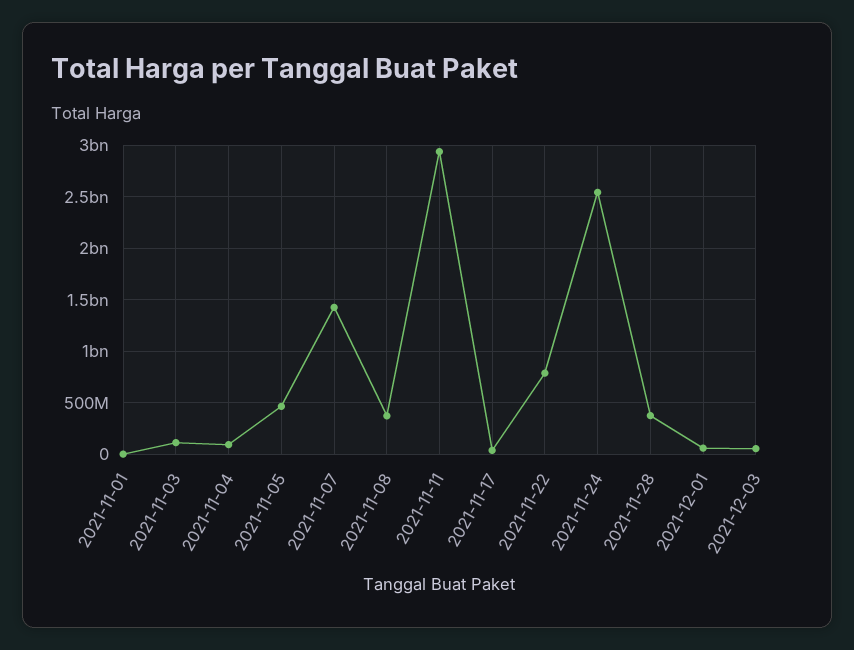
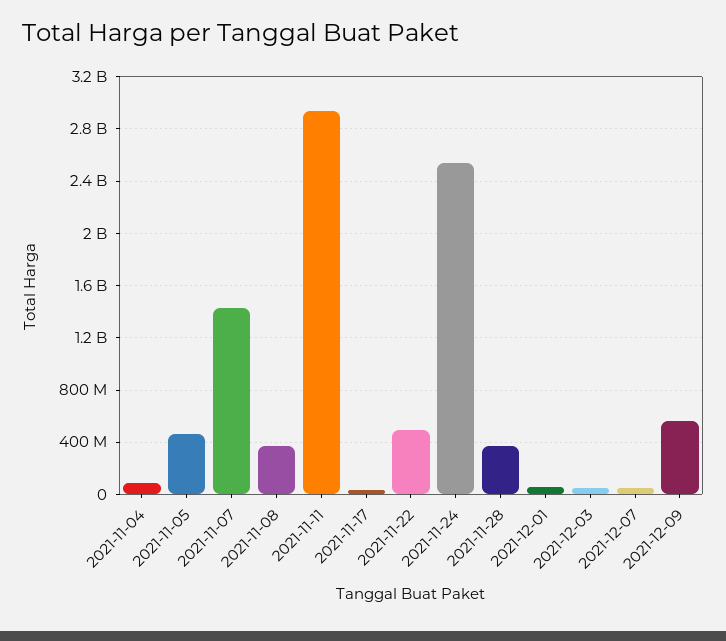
2021-11-01: 0 -> none
2021-11-03: 100000000 -> none
2021-11-22: 800000000 -> 500000000
2021-12-07: none -> 50000000
2021-12-09: none -> 550000000

